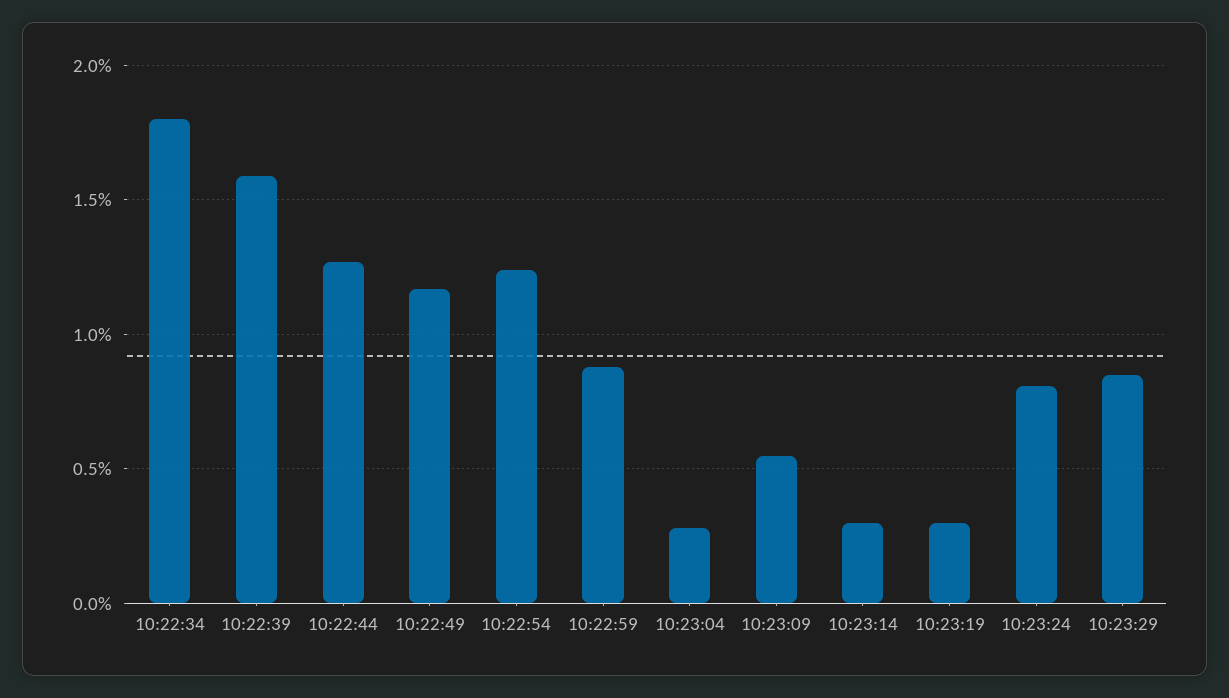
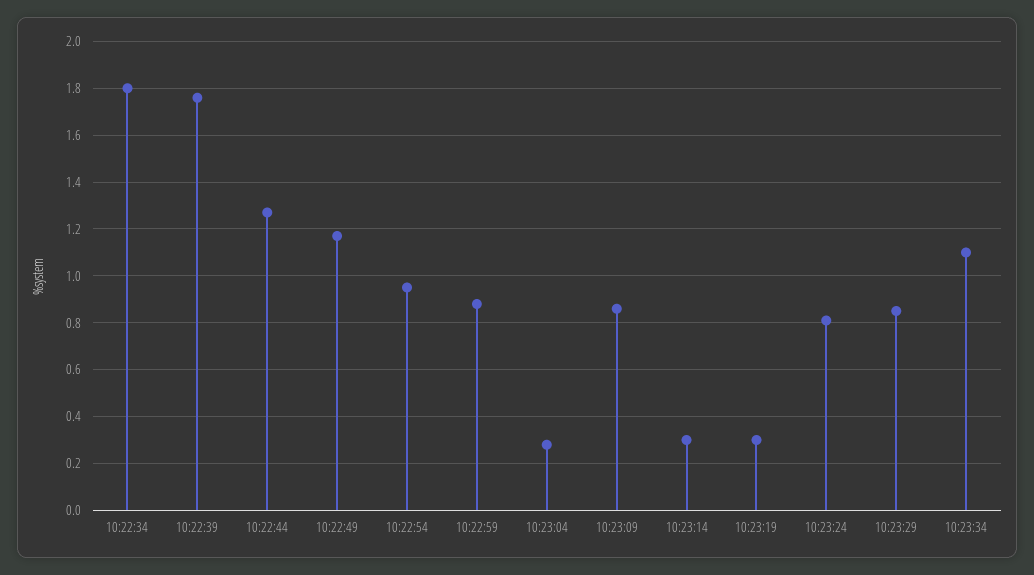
10:22:39: 1.6 -> 1.75
10:22:54: 1.25 -> 0.95
10:23:09: 0.55 -> 0.85
10:23:34: none -> 1.1

